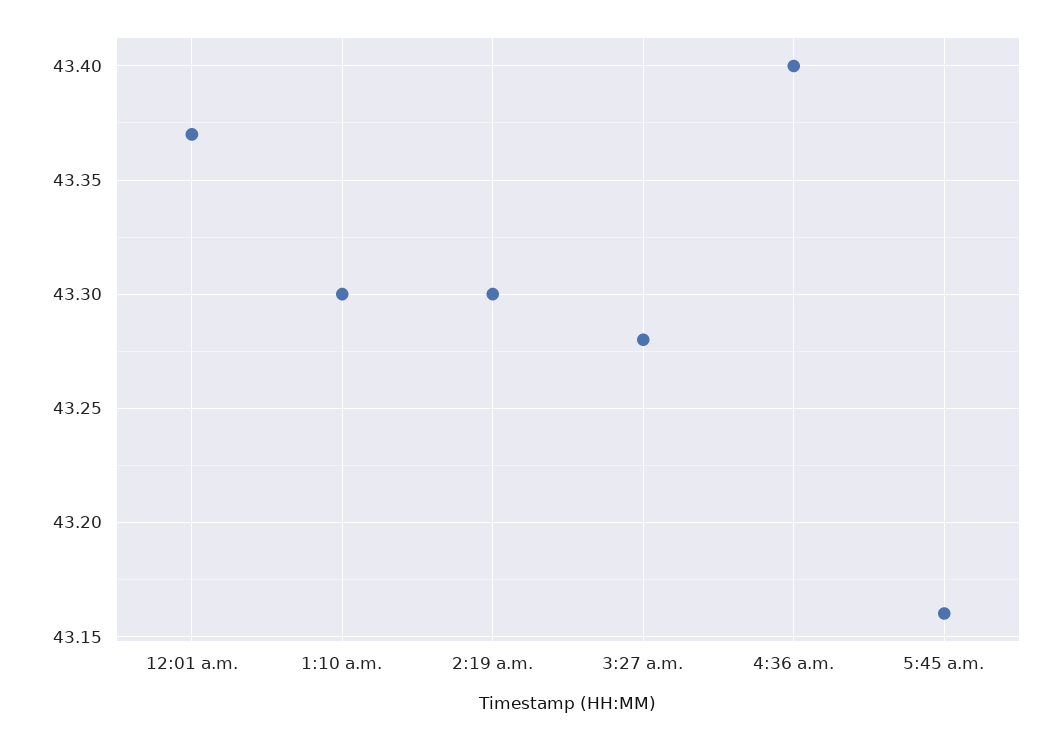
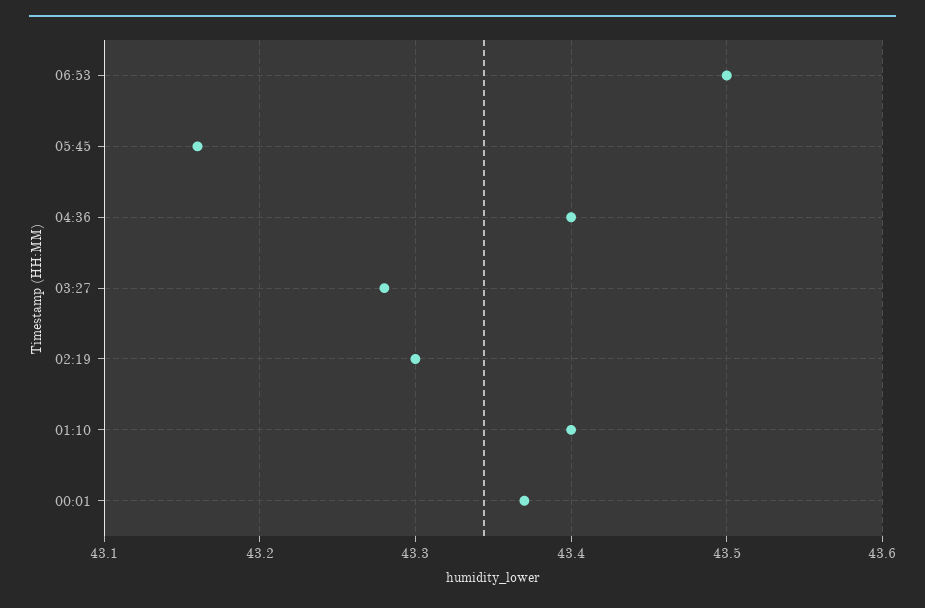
1:10 a.m.: 43.3 -> 43.4
06:53: none -> 43.5

